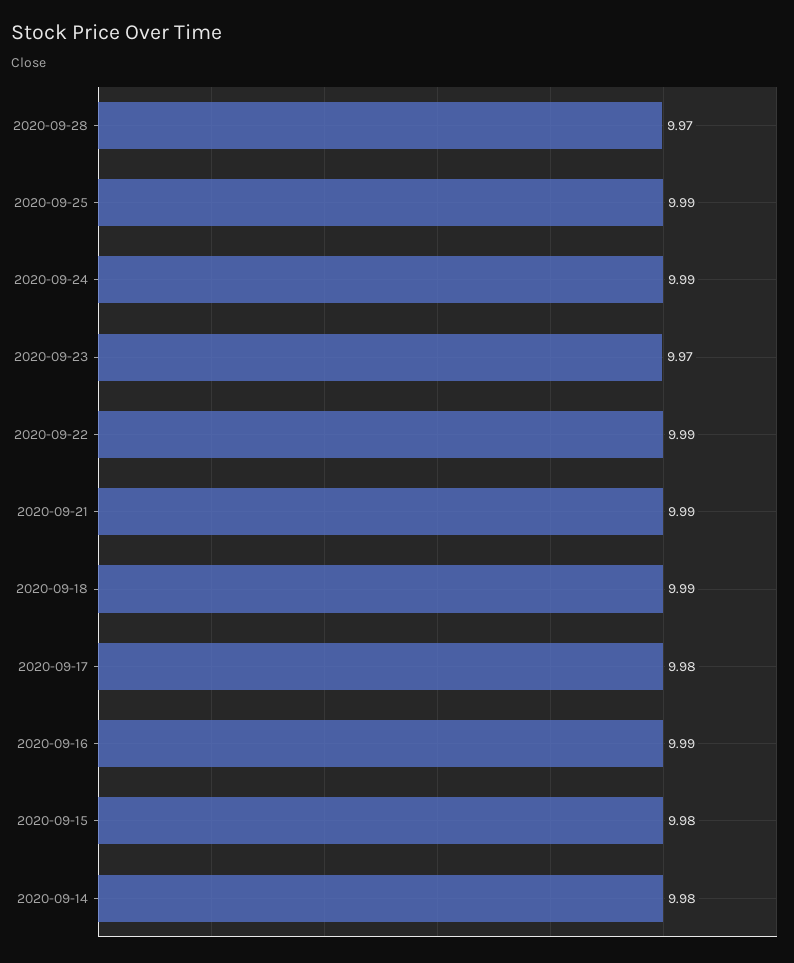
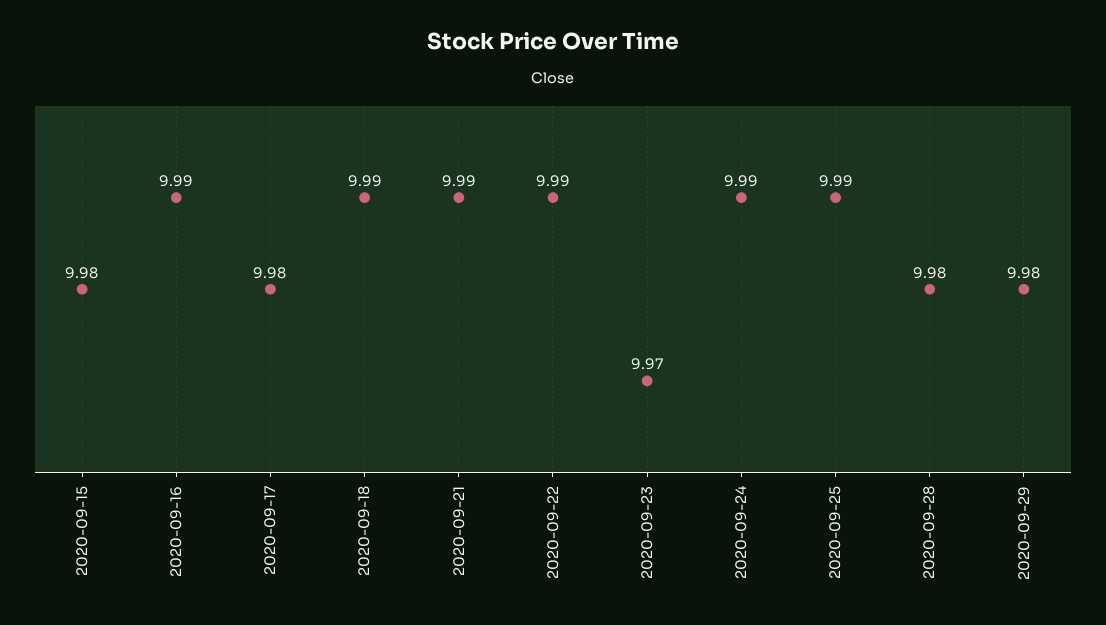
2020-09-28: 9.97 -> 9.98
2020-09-14: 9.98 -> none
2020-09-29: none -> 9.98

